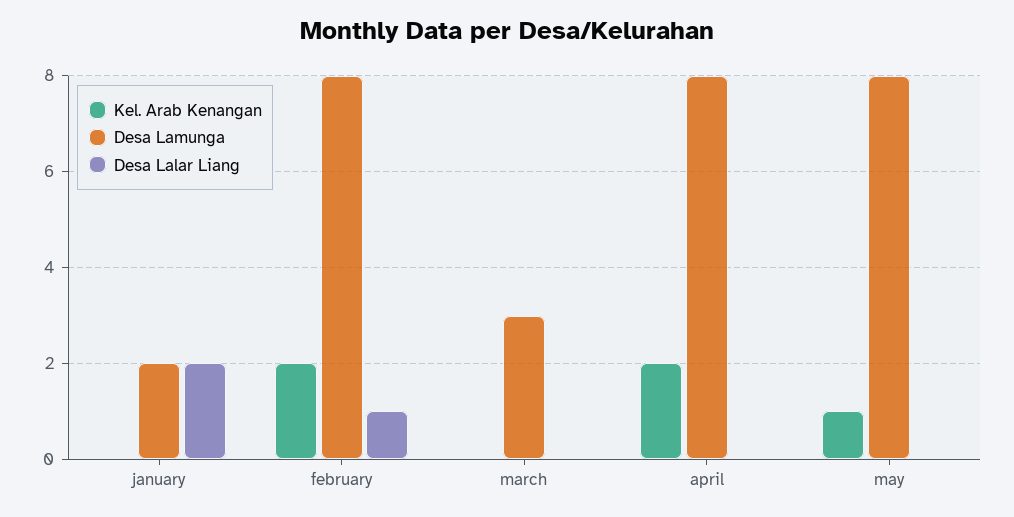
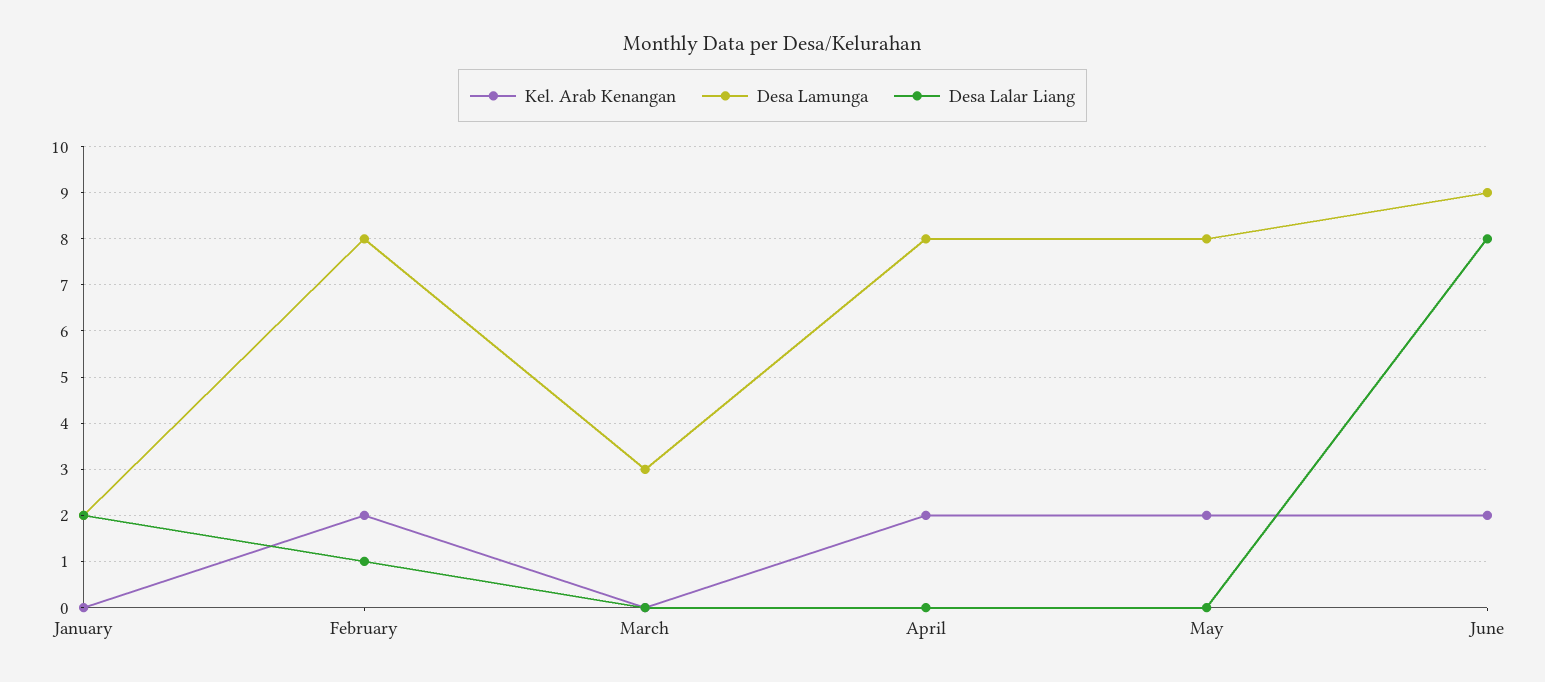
Kel. Arab Kenangan, may: 1 -> 2
Kel. Arab Kenangan, June: none -> 2
Desa Lamunga, June: none -> 9
Desa Lalar Liang, June: none -> 8

